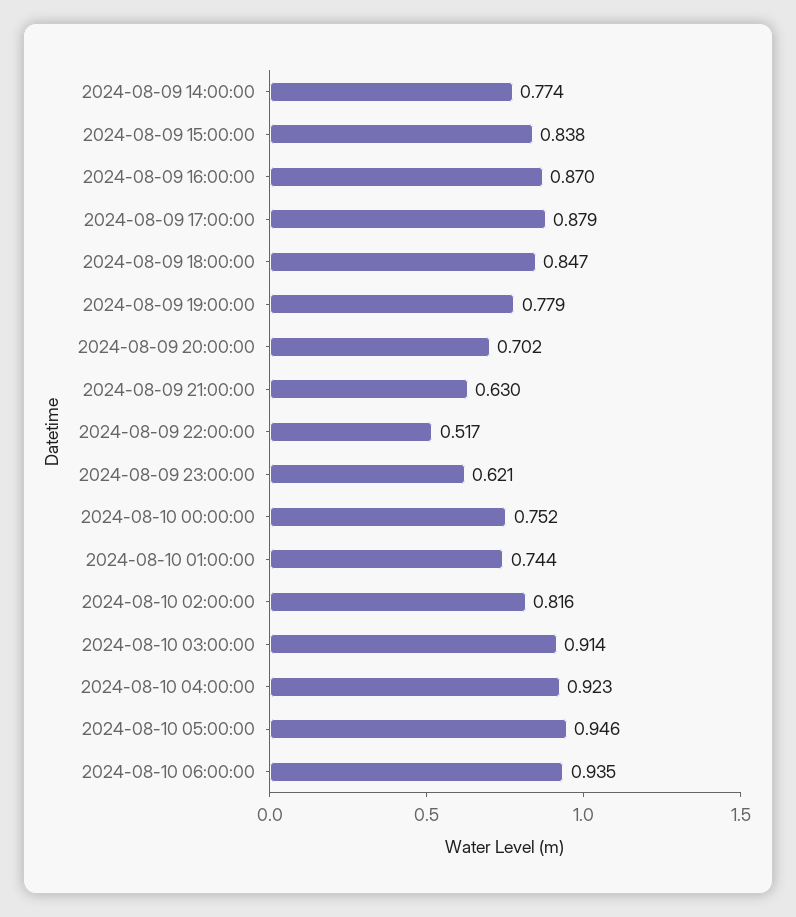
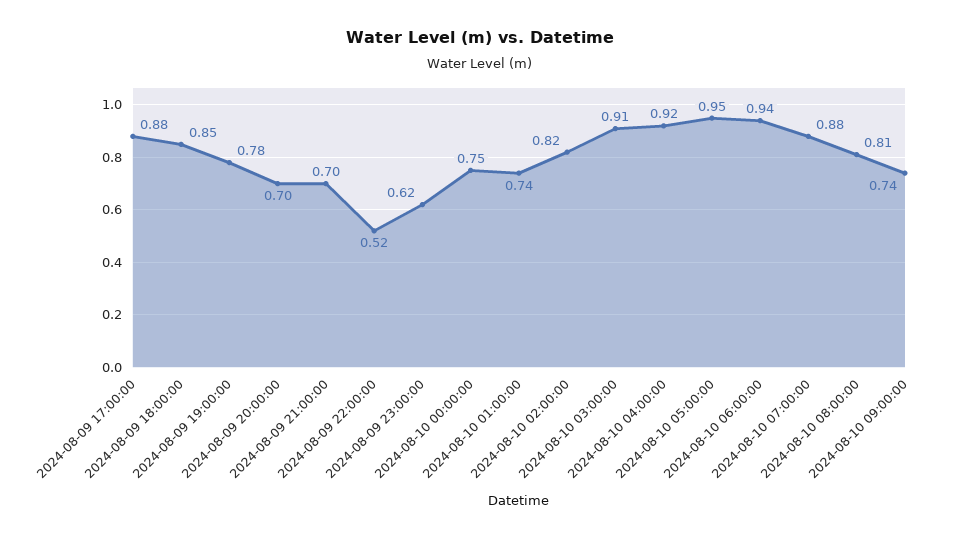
2024-08-09 14:00:00: 0.774 -> none
2024-08-09 15:00:00: 0.838 -> none
2024-08-09 16:00:00: 0.87 -> none
2024-08-09 21:00:00: 0.63 -> 0.7
2024-08-10 07:00:00: none -> 0.88
2024-08-10 08:00:00: none -> 0.81
2024-08-10 09:00:00: none -> 0.74

